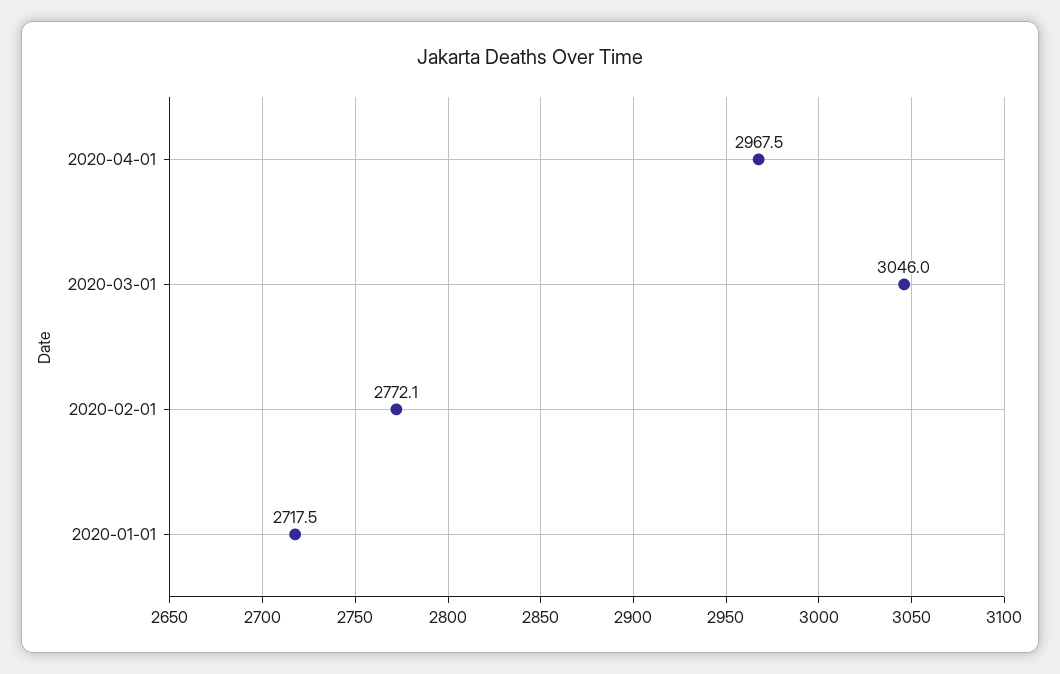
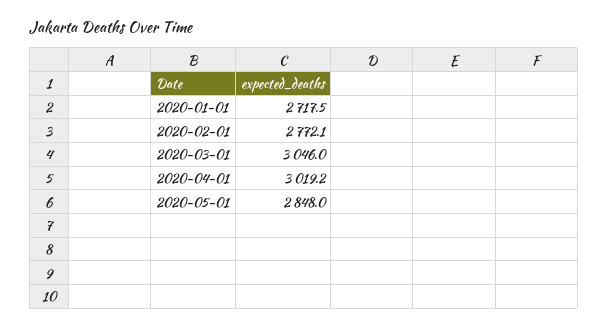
2020-04-01: 2967.5 -> 3019.2
2020-05-01: none -> 2848

